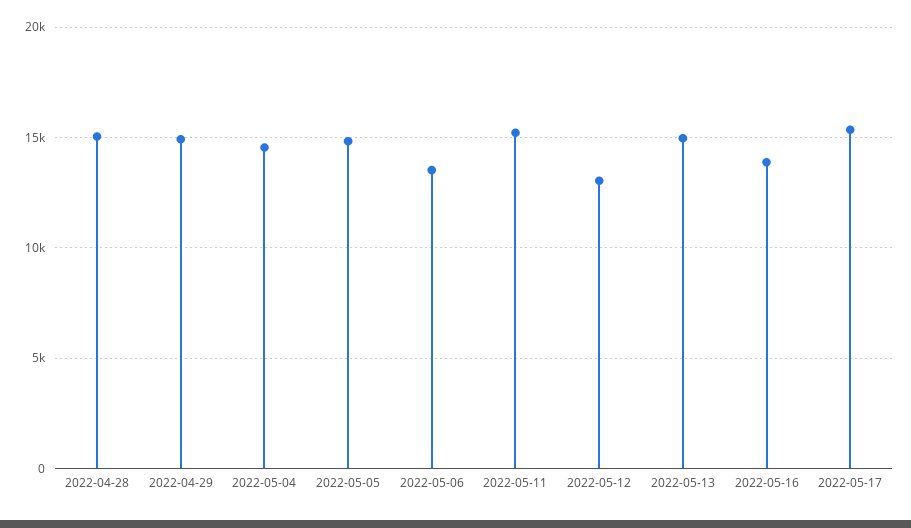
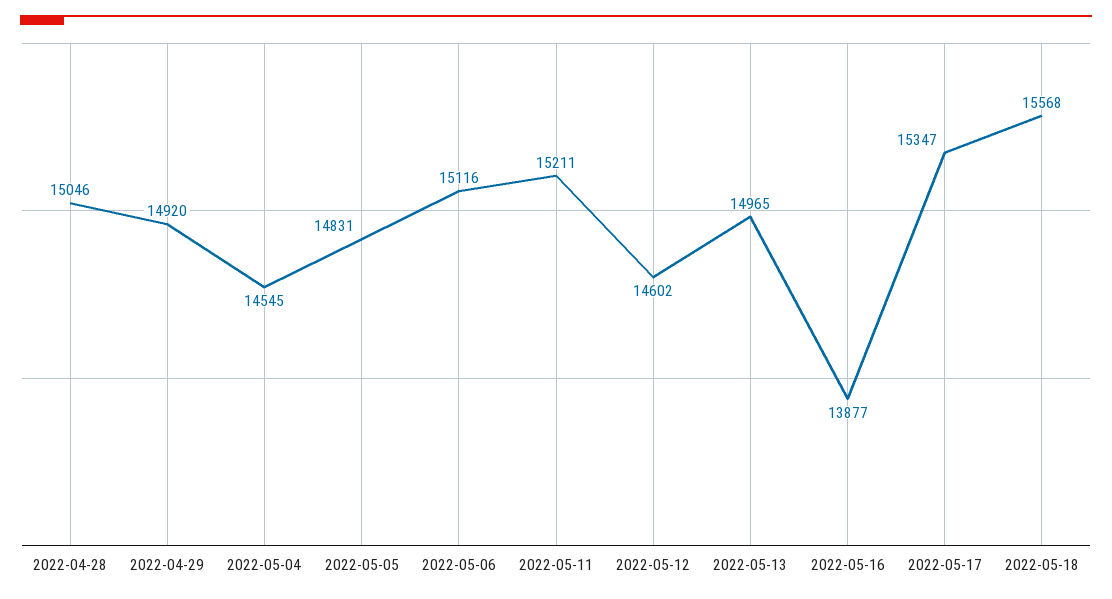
2022-05-06: 13500 -> 15116
2022-05-12: 13000 -> 14602
2022-05-18: none -> 15568

